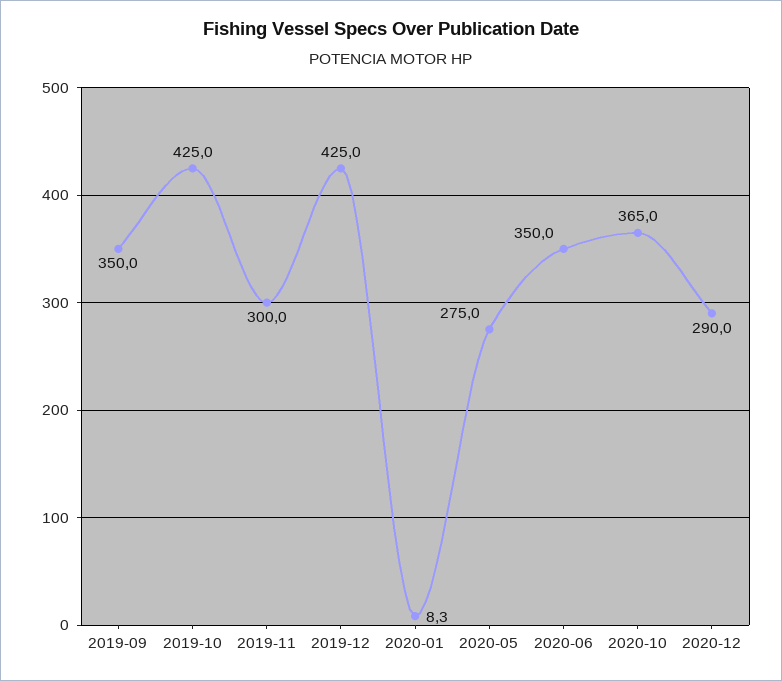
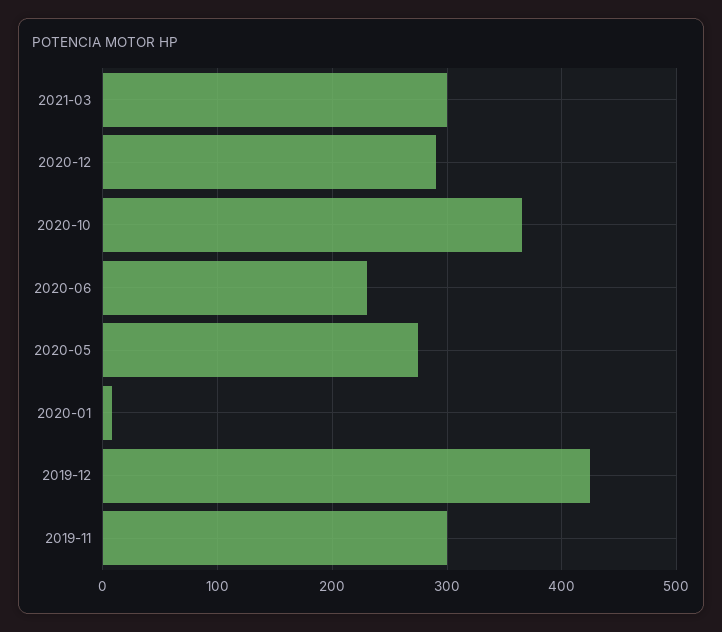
2019-09: 350 -> none
2019-10: 425 -> none
2020-06: 350 -> 230
2021-03: none -> 300

